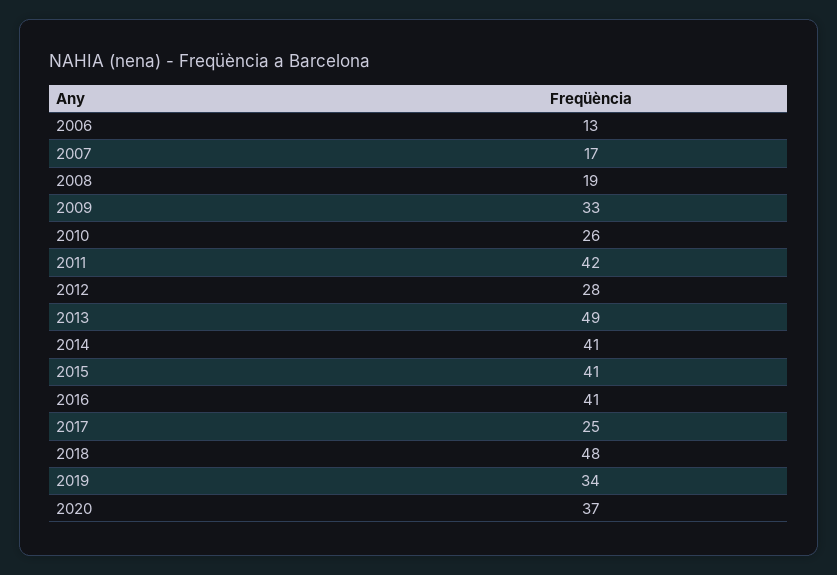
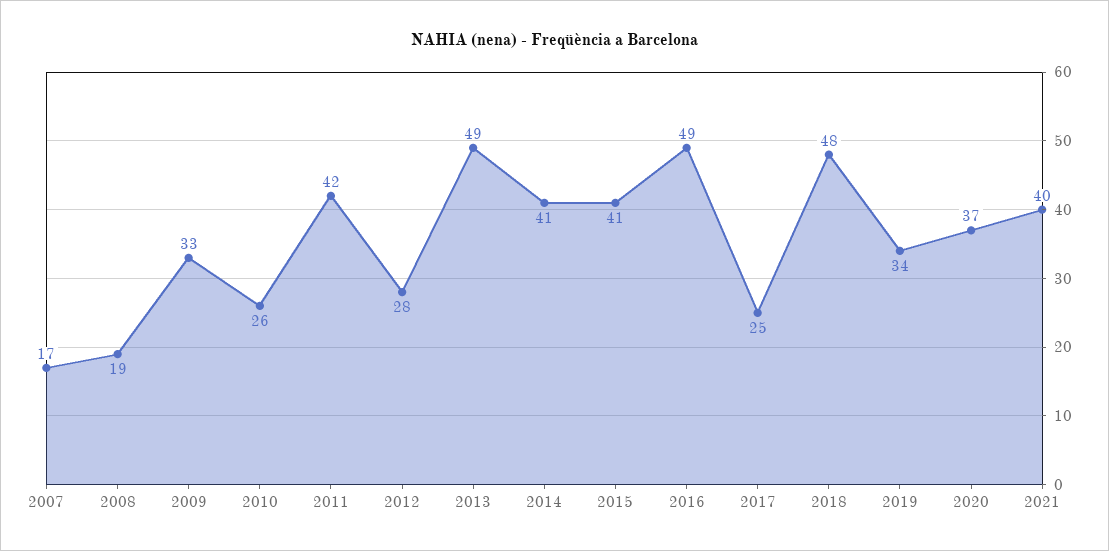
2006: 13 -> none
2016: 41 -> 49
2021: none -> 40

